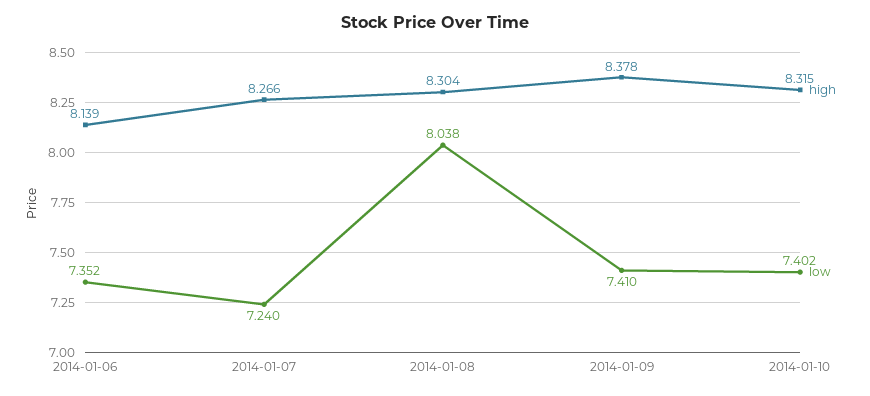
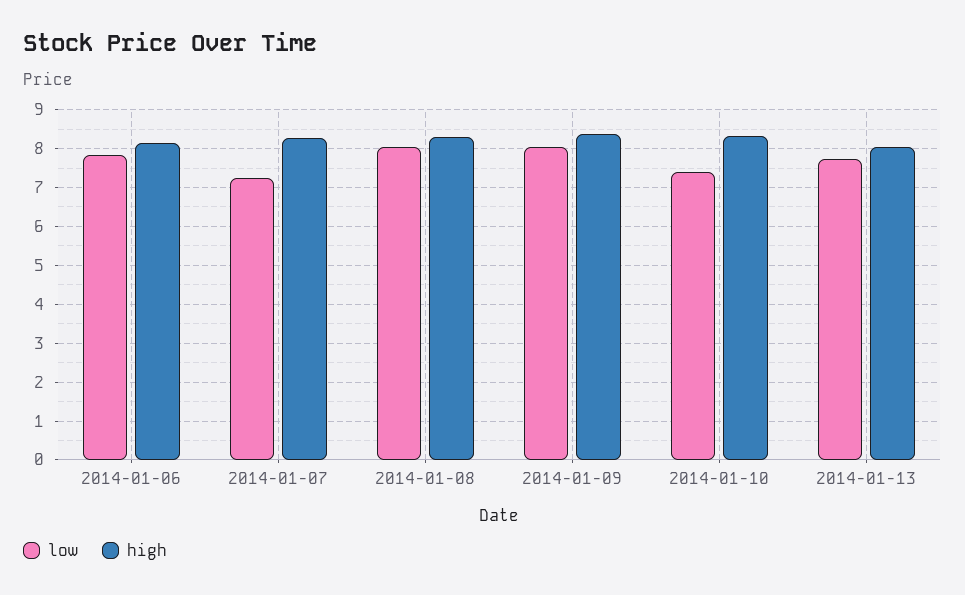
low, 2014-01-06: 7.352 -> 7.8
low, 2014-01-09: 7.41 -> 8
low, 2014-01-13: none -> 7.8
high, 2014-01-13: none -> 8

